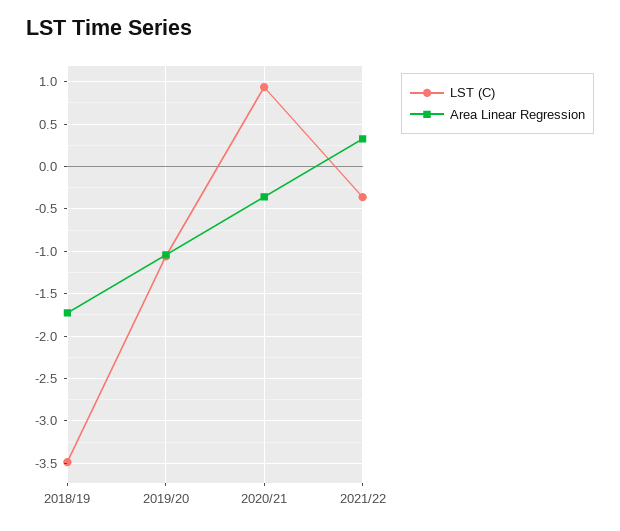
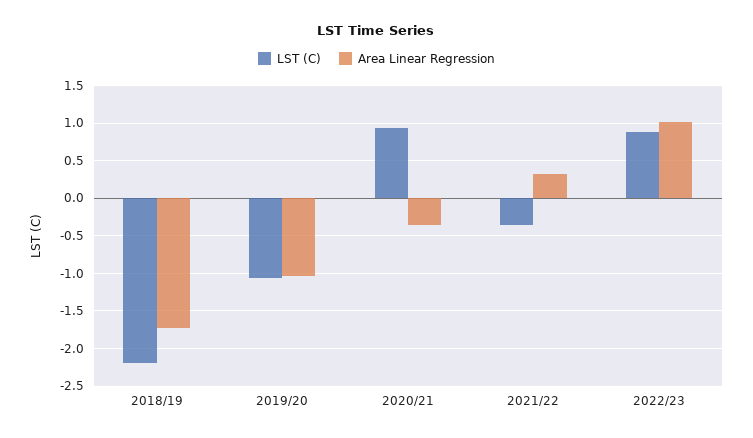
LST (C), 2018/19: -3.5 -> -2.2
LST (C), 2022/23: none -> 0.9
Area Linear Regression, 2022/23: none -> 1

